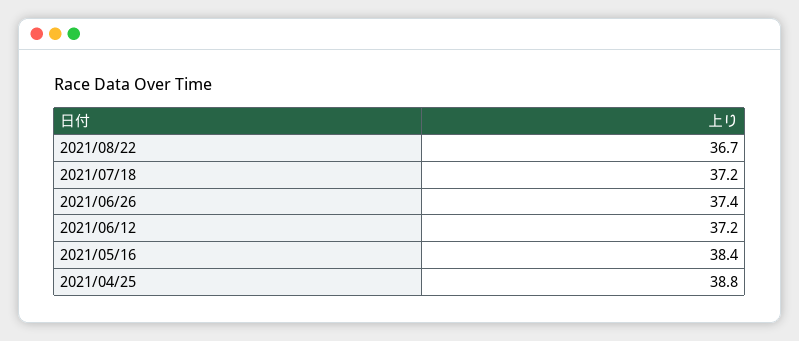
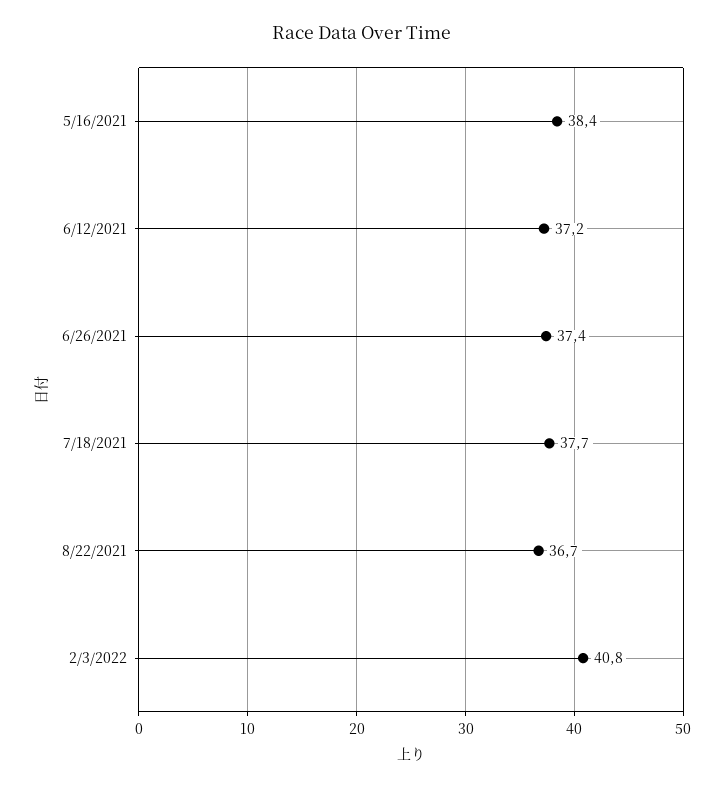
2021/07/18: 37.2 -> 37.7
2021/04/25: 38.8 -> none
2/3/2022: none -> 40.8

